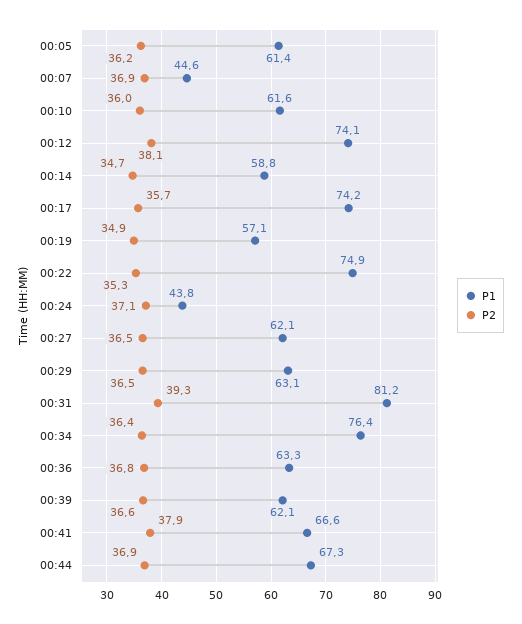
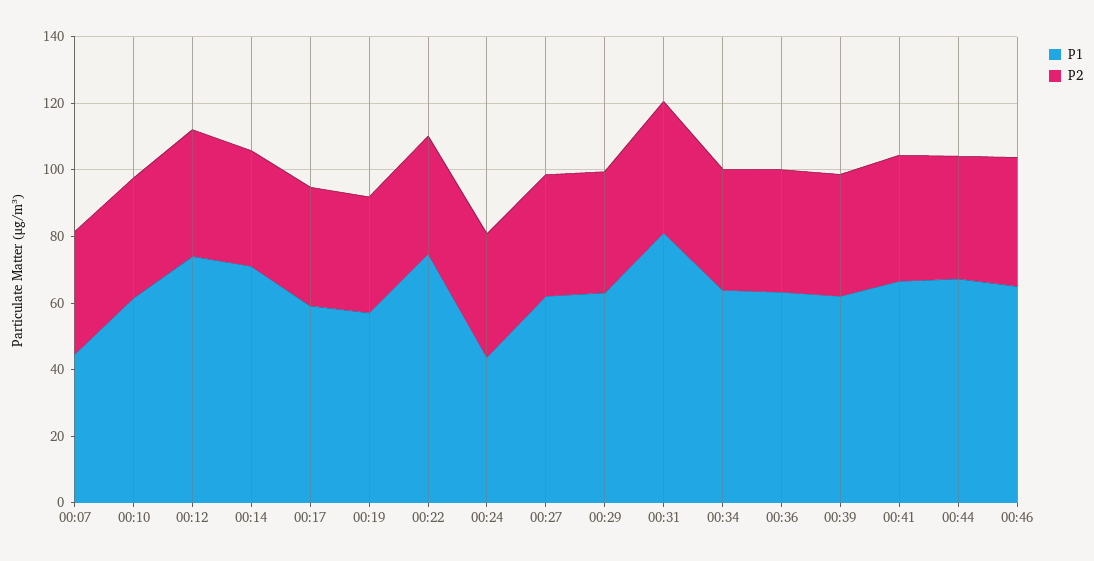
P1, 00:05: 61.4 -> none
P2, 00:05: 36.2 -> none
P1, 00:14: 58.8 -> 70
P1, 00:17: 74.2 -> 60
P1, 00:34: 76.4 -> 65
P1, 00:46: none -> 65
P2, 00:46: none -> 40

